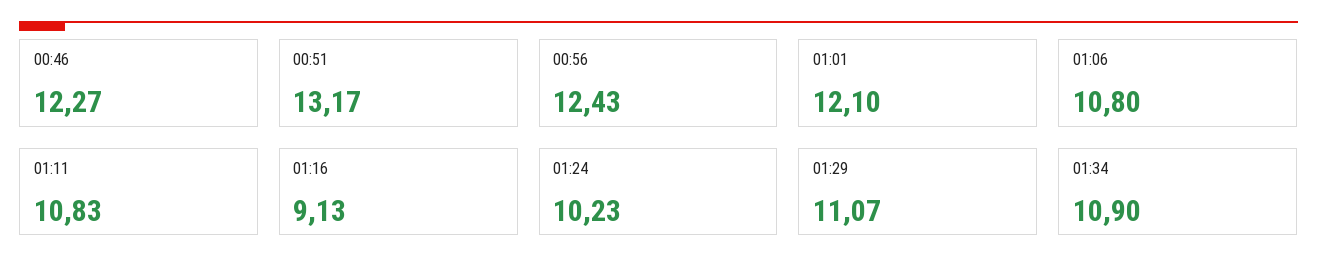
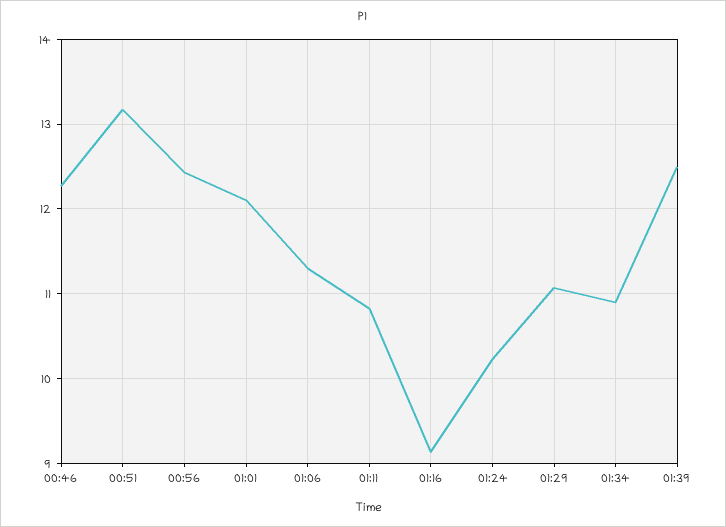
01:06: 10.8 -> 11.3
01:39: none -> 12.5

